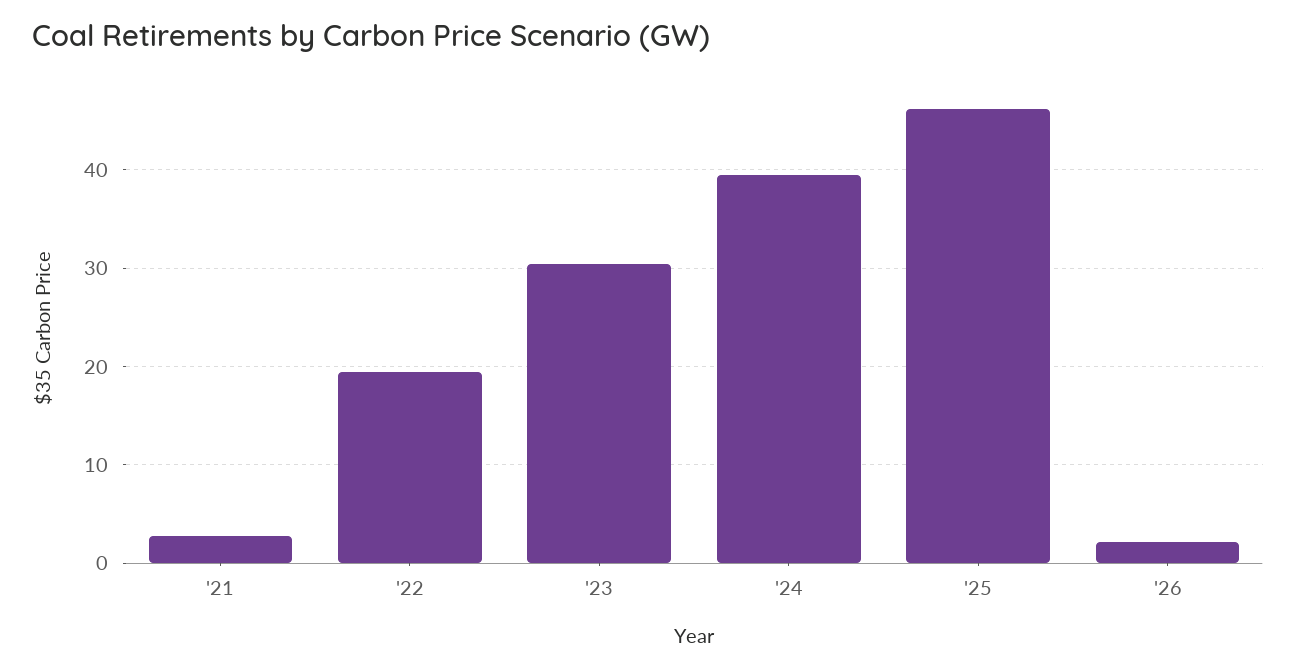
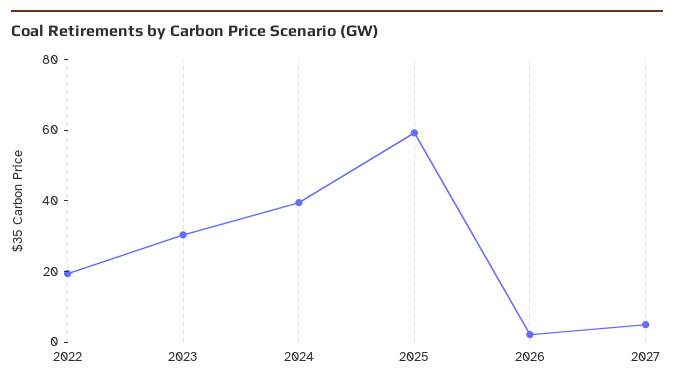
'21: 3 -> none
'25: 46 -> 60
2027: none -> 5

